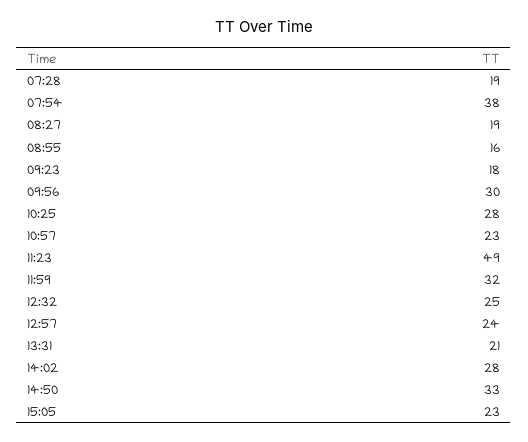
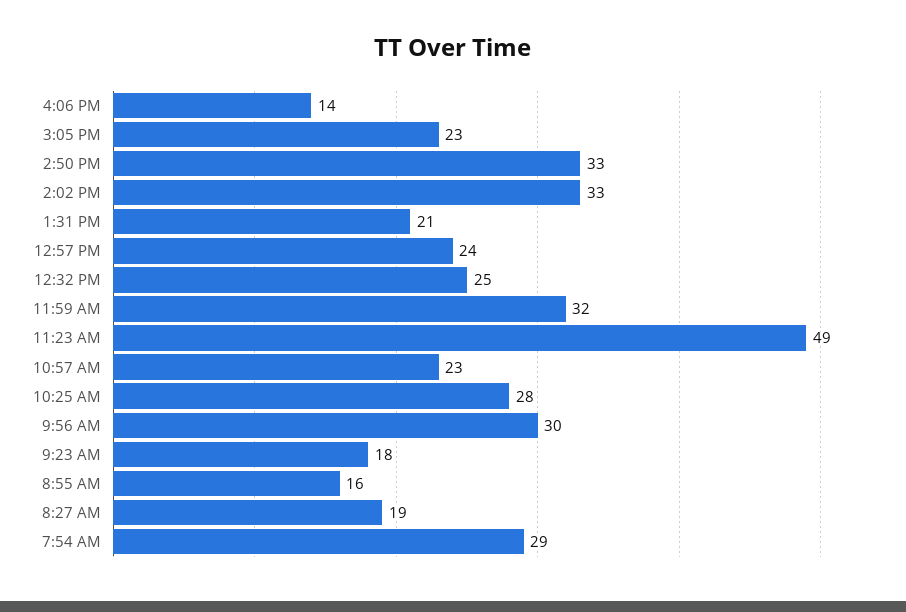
07:28: 19 -> none
07:54: 38 -> 29
14:02: 28 -> 33
4:06 PM: none -> 14

